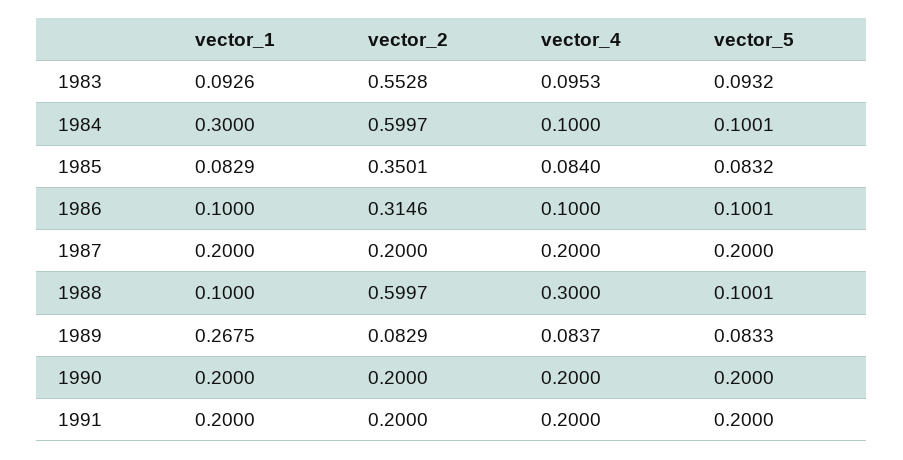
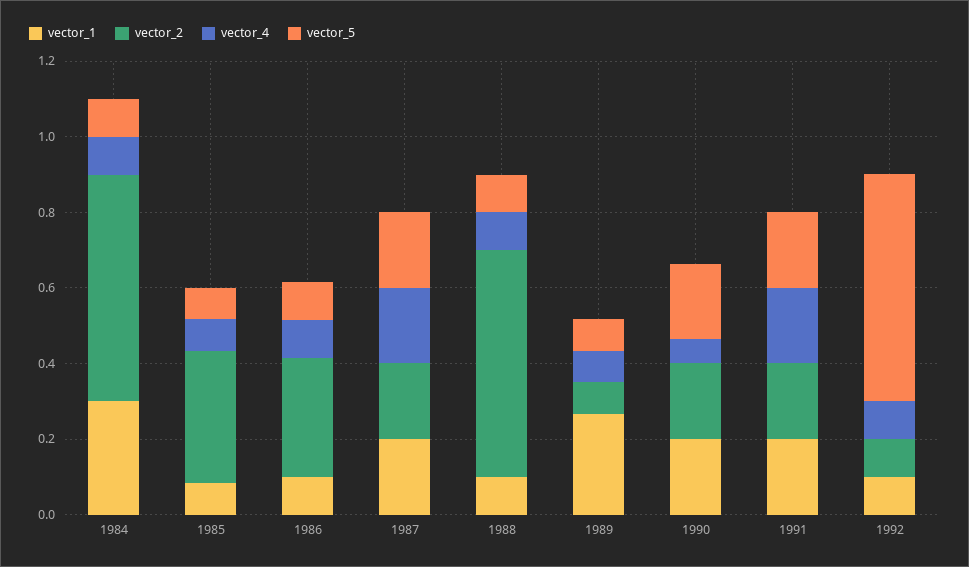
vector_1, 1983: 0.0926 -> none
vector_2, 1983: 0.5528 -> none
vector_4, 1983: 0.0953 -> none
vector_5, 1983: 0.0932 -> none
vector_4, 1988: 0.3 -> 0.1
vector_4, 1990: 0.2 -> 0.05
vector_1, 1992: none -> 0.1
vector_2, 1992: none -> 0.1
vector_4, 1992: none -> 0.1
vector_5, 1992: none -> 0.6

